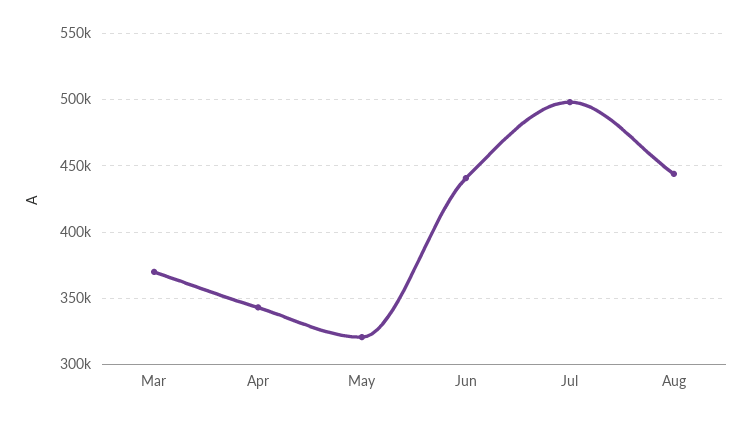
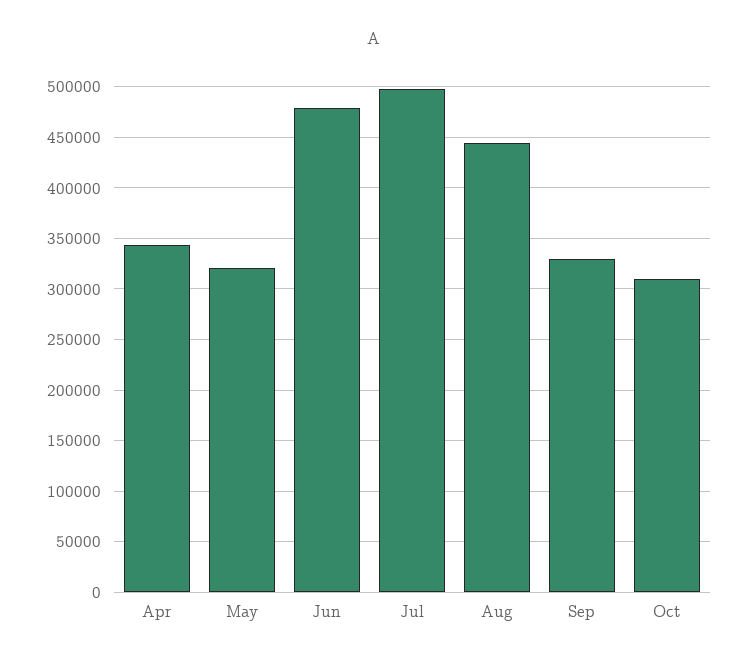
Mar: 370000 -> none
Jun: 440000 -> 480000
Sep: none -> 330000
Oct: none -> 310000

